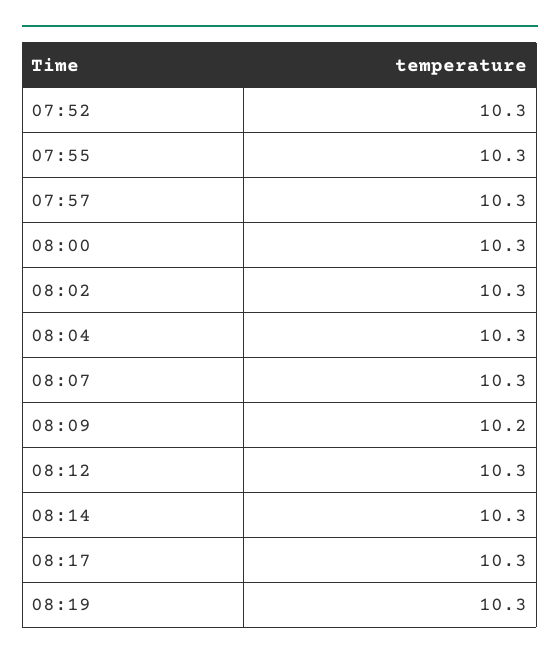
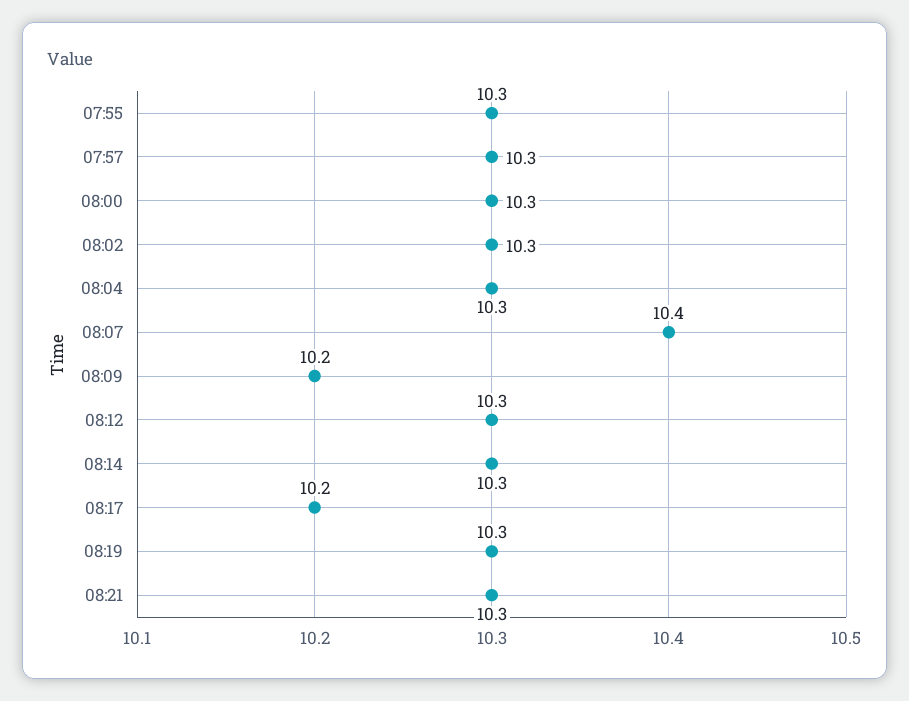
07:52: 10.3 -> none
08:07: 10.3 -> 10.4
08:17: 10.3 -> 10.2
08:21: none -> 10.3

